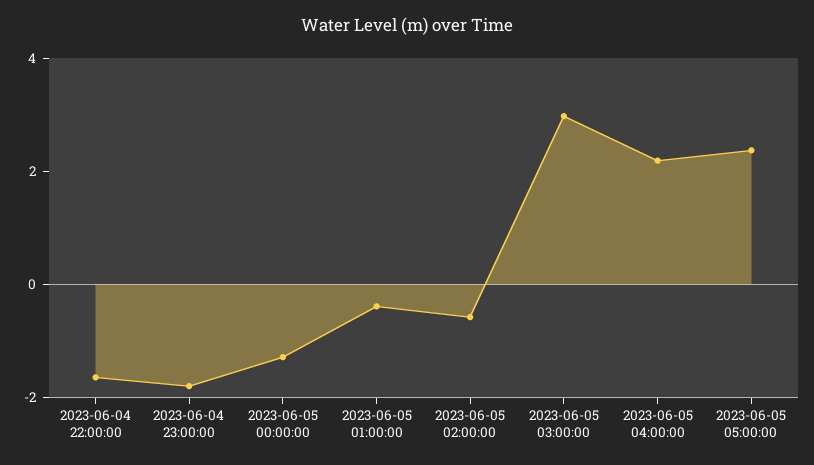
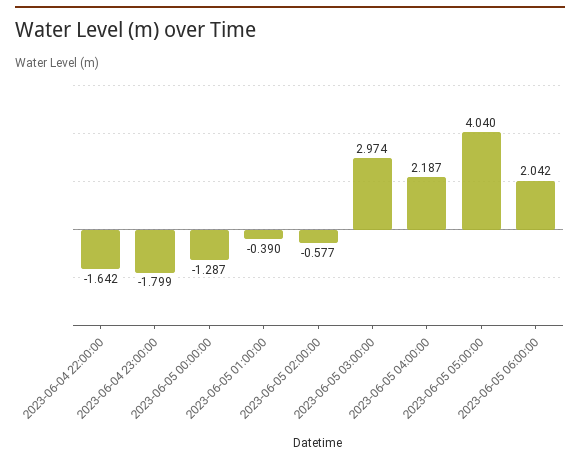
2023-06-05 05:00:00: 2.5 -> 4.04
2023-06-05 06:00:00: none -> 2.042

